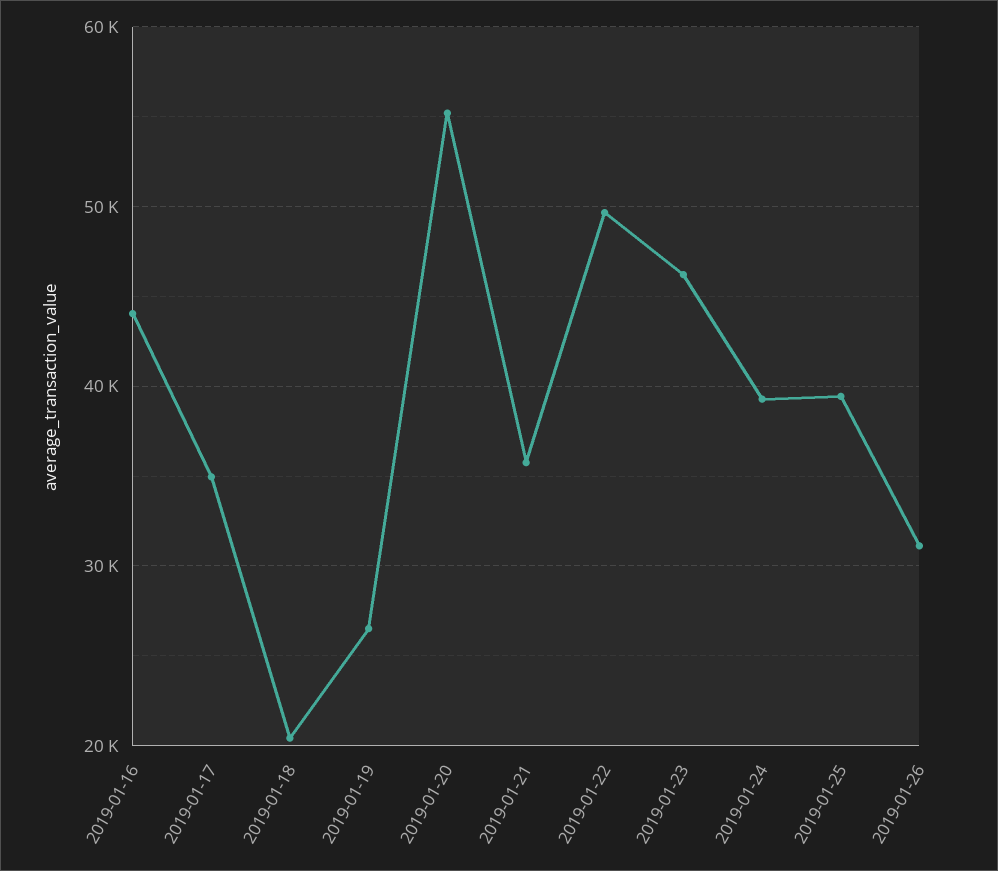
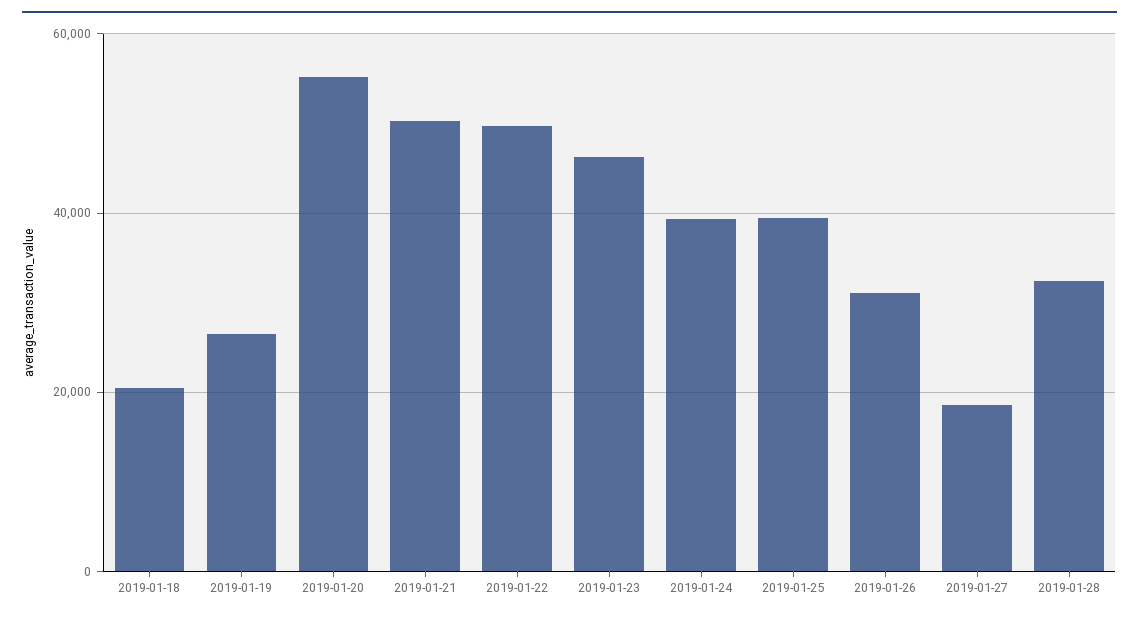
2019-01-16: 44000 -> none
2019-01-17: 35000 -> none
2019-01-21: 36000 -> 50000
2019-01-27: none -> 18000
2019-01-28: none -> 32000

